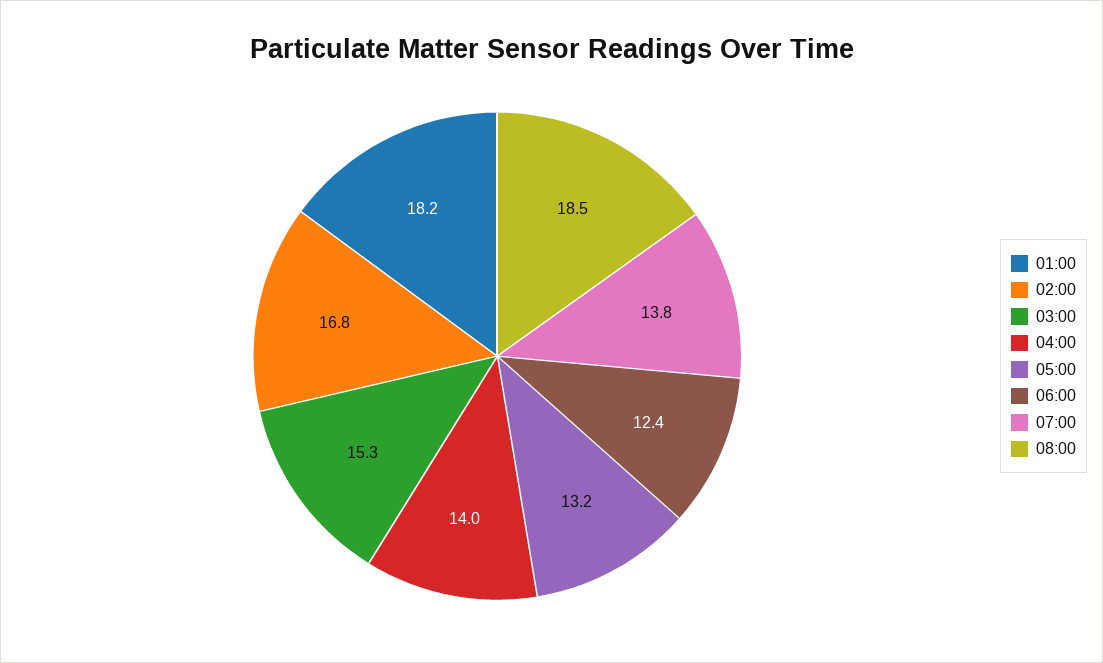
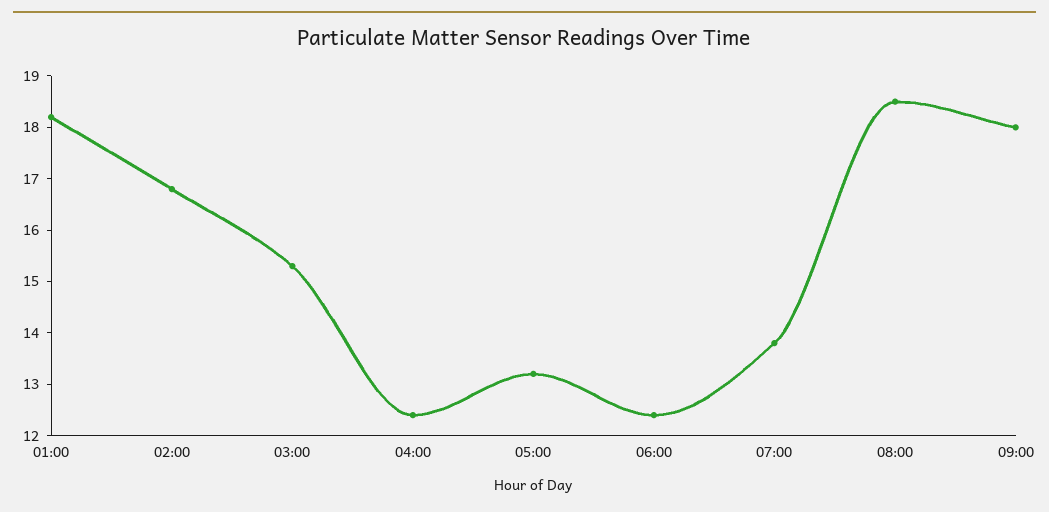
04:00: 14 -> 12.5
09:00: none -> 18

